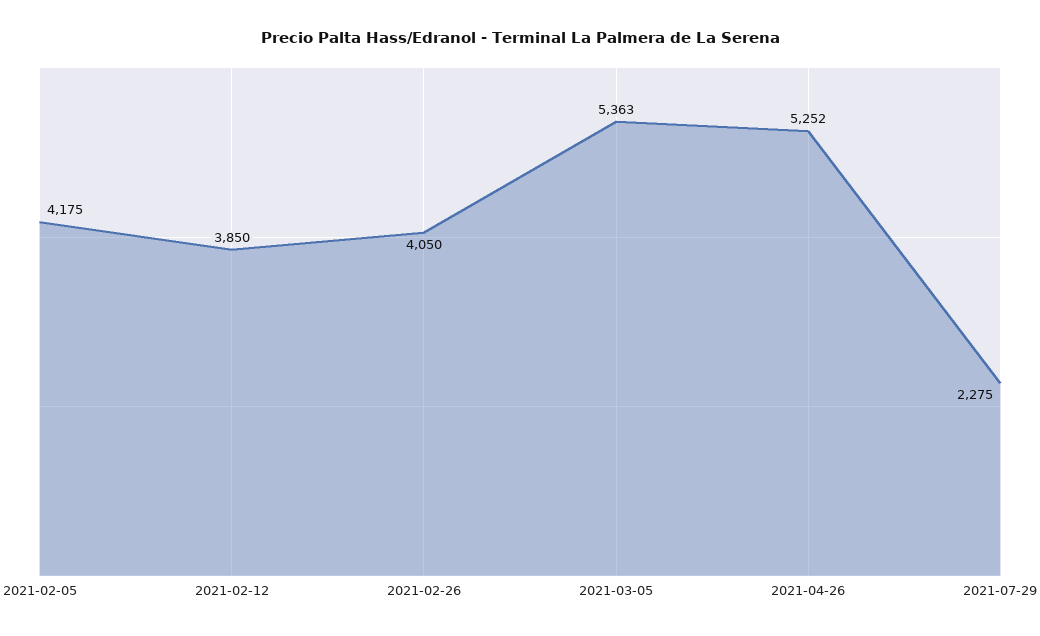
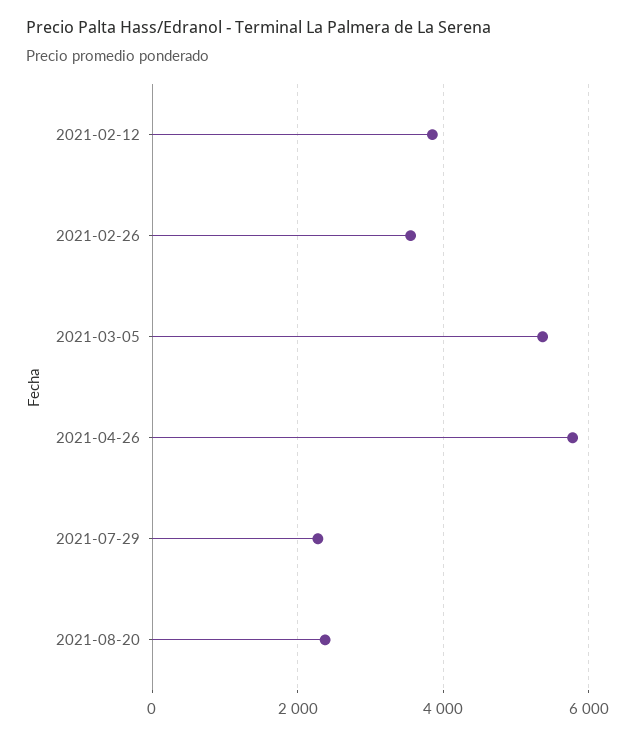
2021-02-05: 4175 -> none
2021-02-26: 4050 -> 3600
2021-04-26: 5252 -> 5800
2021-08-20: none -> 2400

